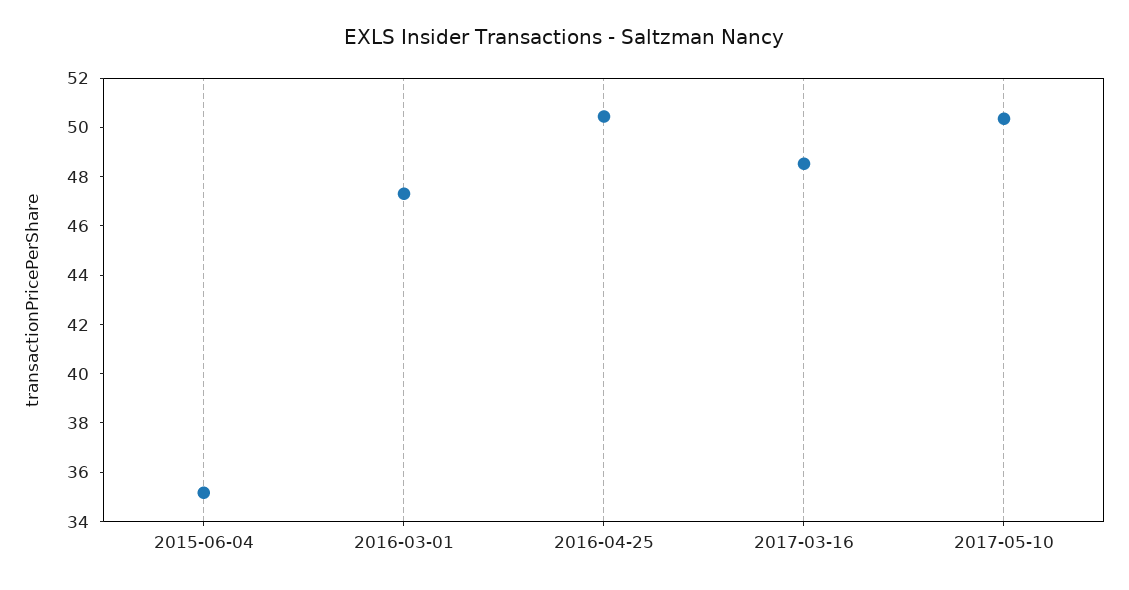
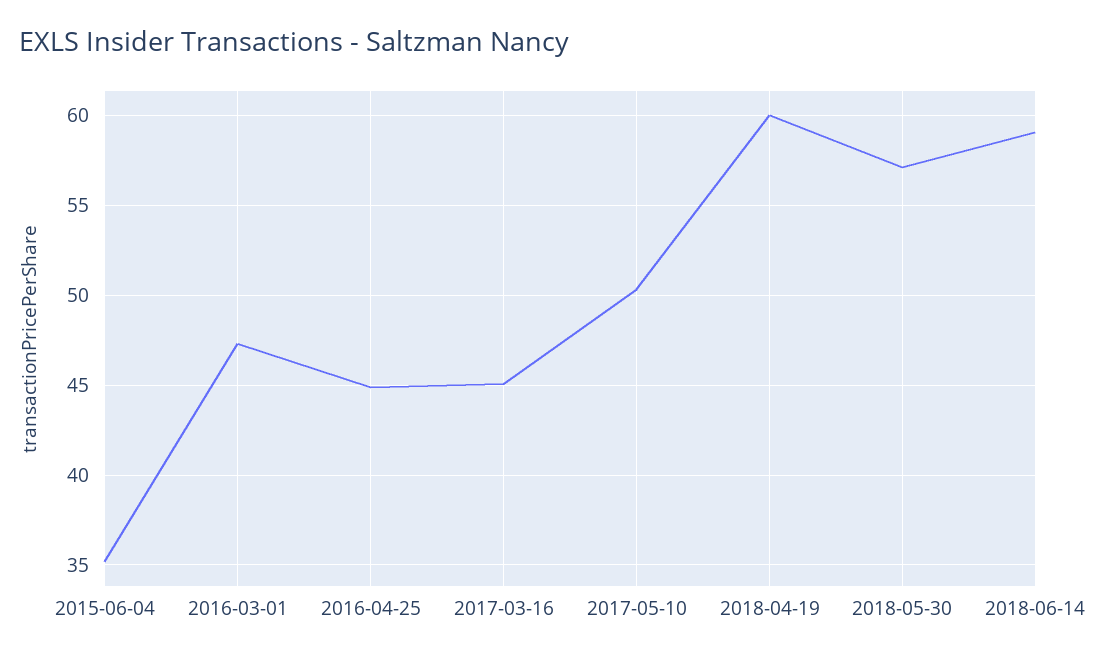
2016-04-25: 50.5 -> 45
2017-03-16: 48.5 -> 45
2018-04-19: none -> 60
2018-05-30: none -> 57
2018-06-14: none -> 59

